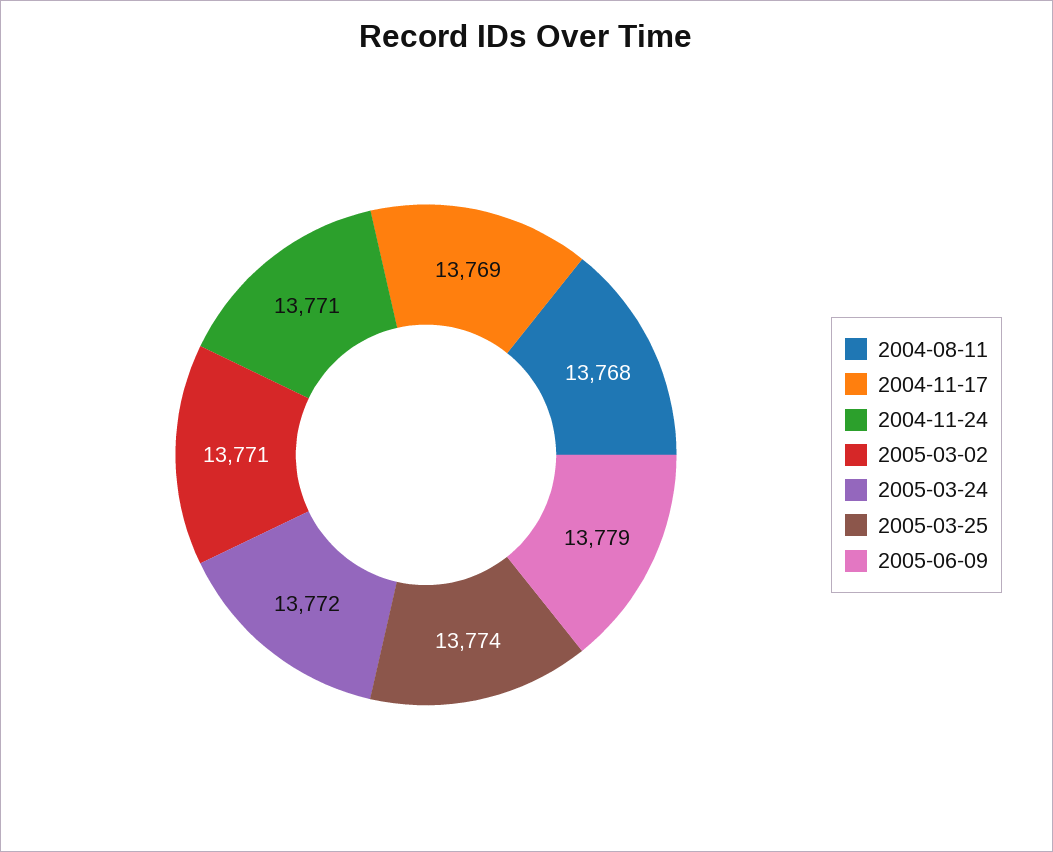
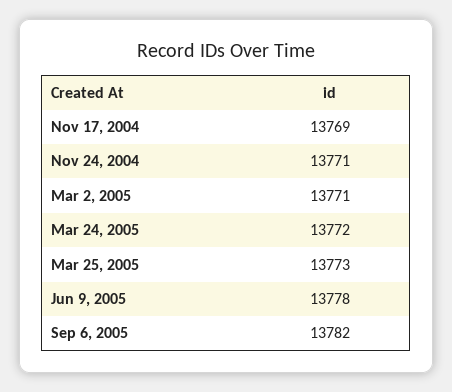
2004-08-11: 13768 -> none
2005-03-25: 13774 -> 13773
2005-06-09: 13779 -> 13778
Sep 6, 2005: none -> 13782

